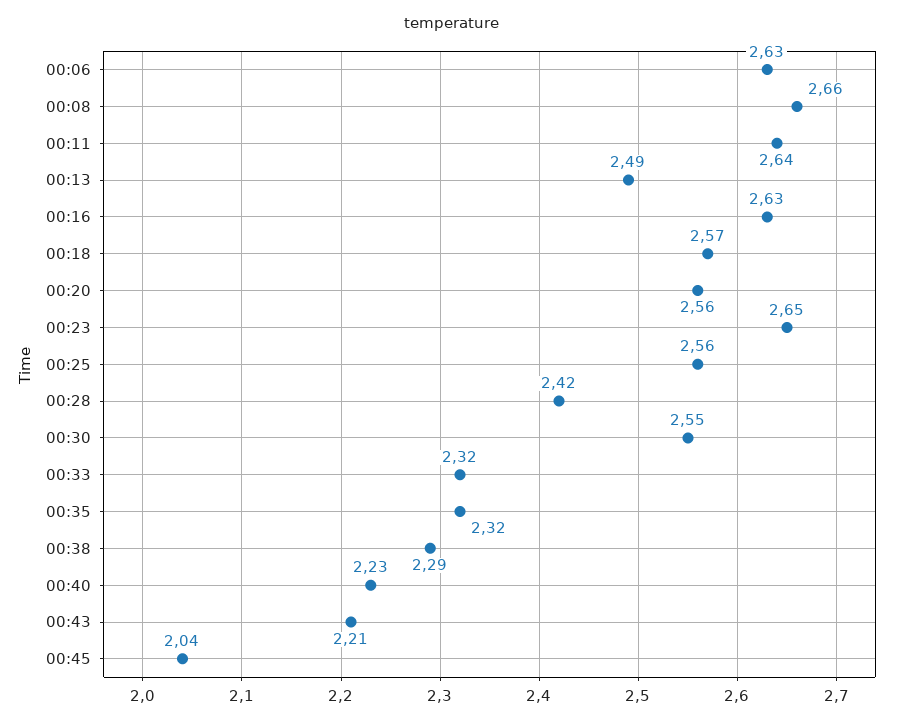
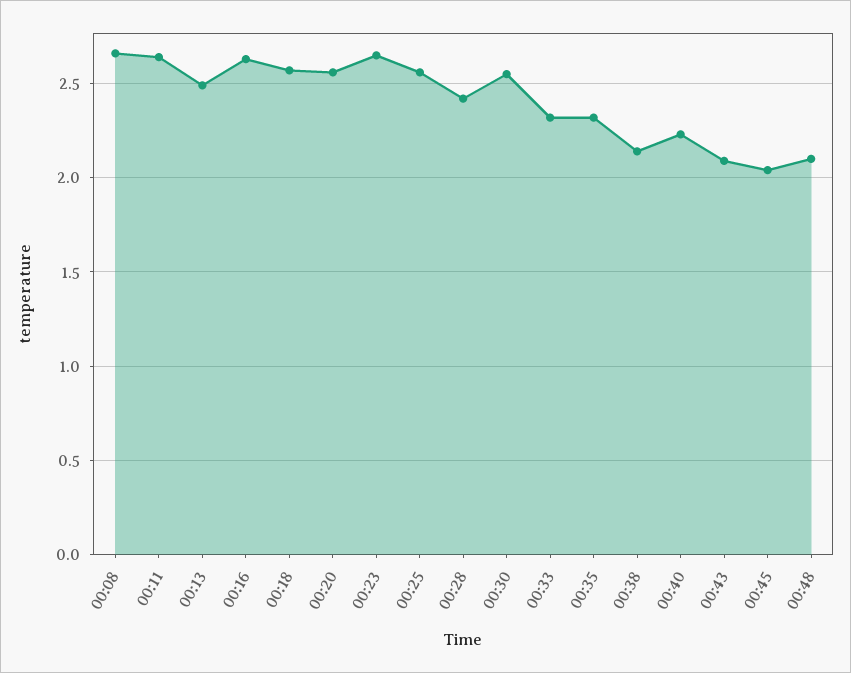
00:06: 2.63 -> none
00:38: 2.29 -> 2.15
00:43: 2.21 -> 2.1
00:48: none -> 2.1

